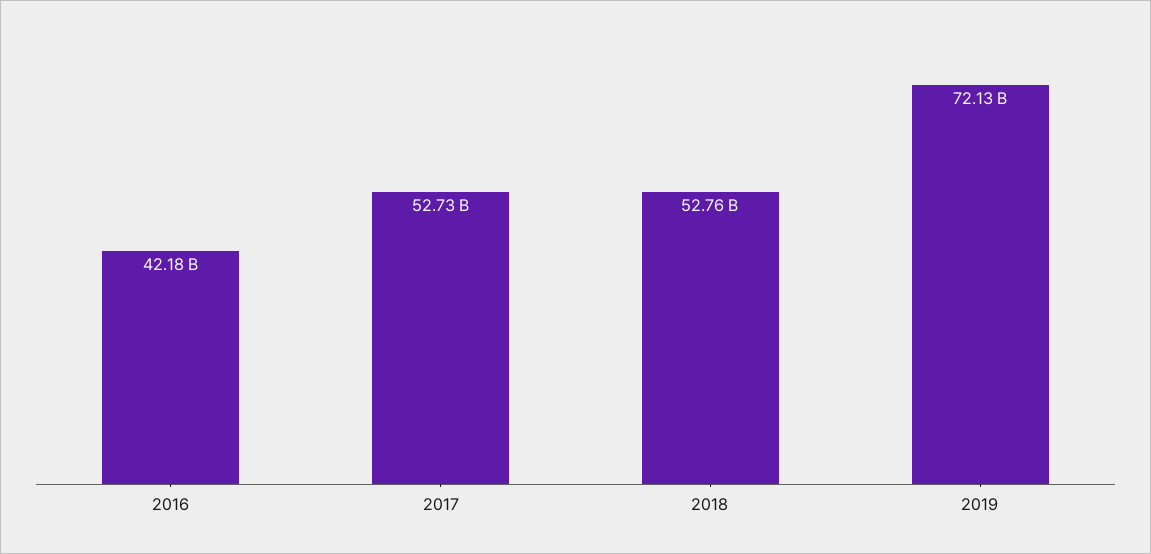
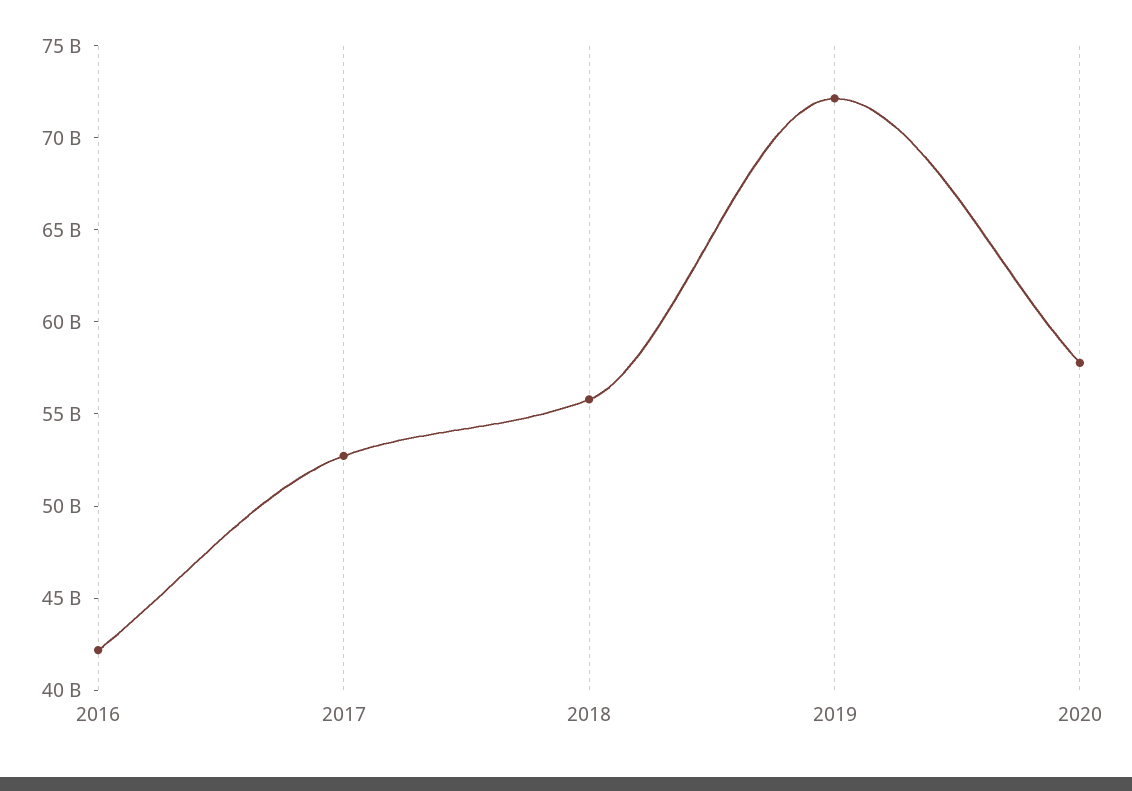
2018: 52760000000 -> 56000000000
2020: none -> 58000000000

